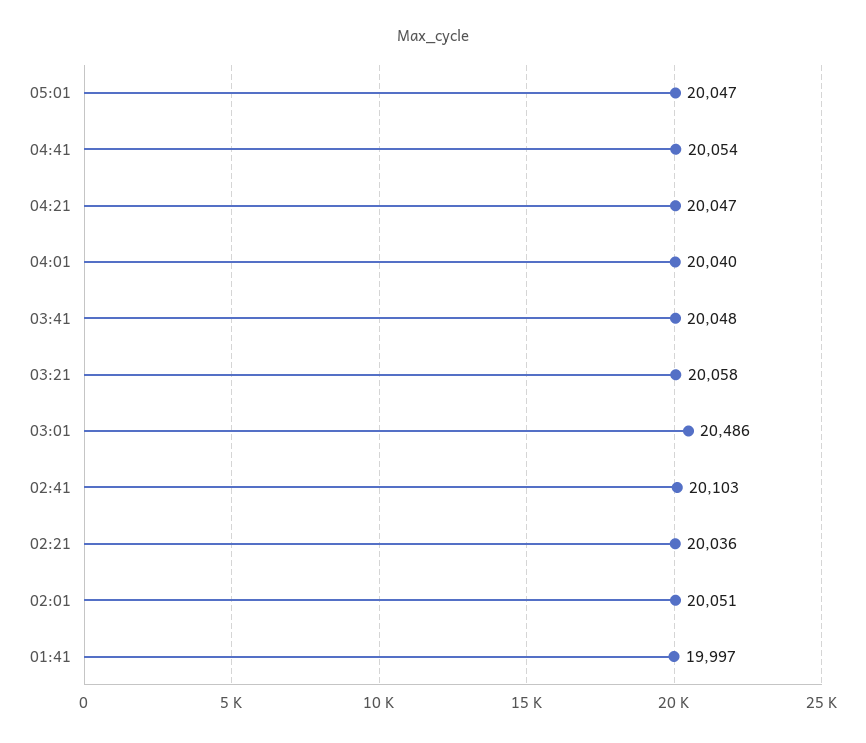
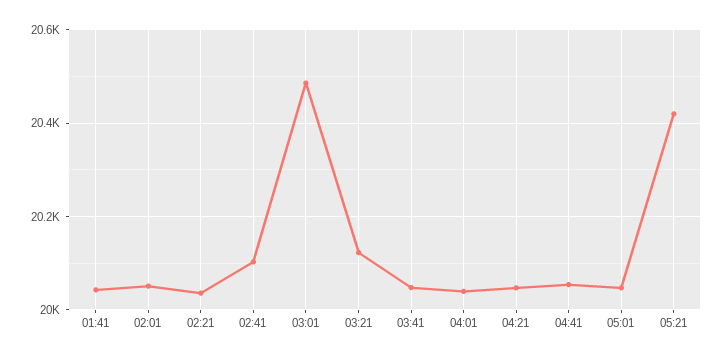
03:21: 20058 -> 20120
01:41: 19997 -> 20040
05:21: none -> 20420

